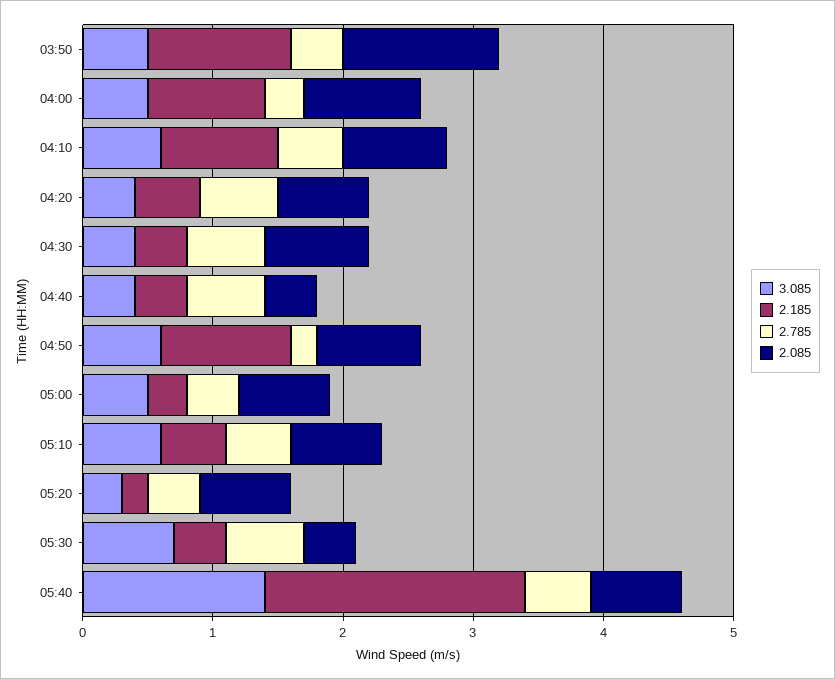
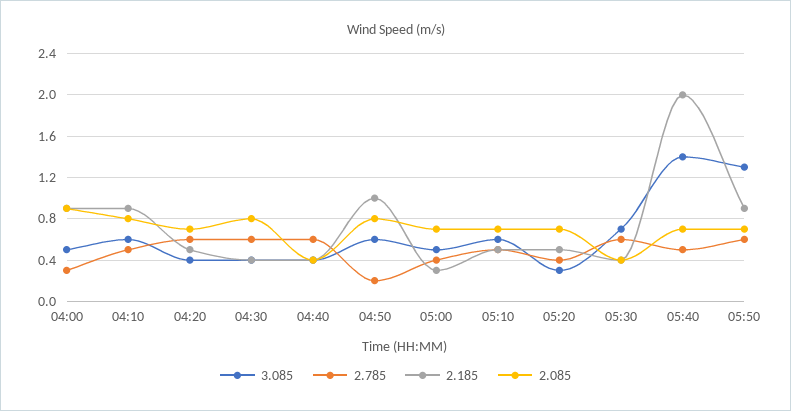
3.085, 03:50: 0.5 -> none
2.185, 03:50: 1.1 -> none
2.785, 03:50: 0.4 -> none
2.085, 03:50: 1.2 -> none
2.185, 05:20: 0.2 -> 0.5
3.085, 05:50: none -> 1.3
2.785, 05:50: none -> 0.6
2.185, 05:50: none -> 0.9
2.085, 05:50: none -> 0.7

